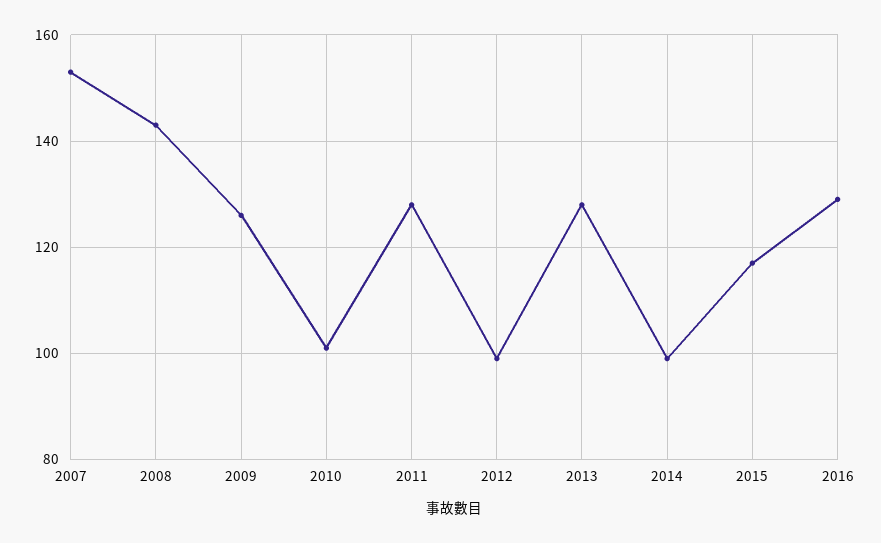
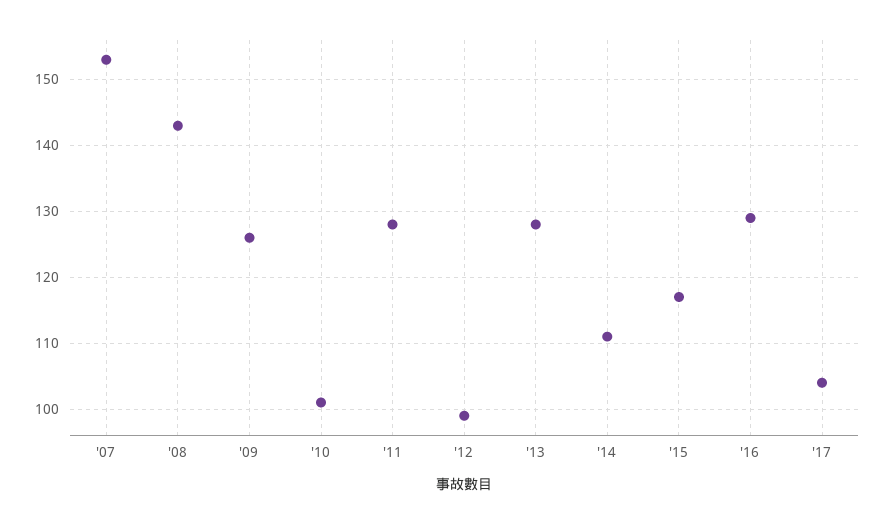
2014: 100 -> 111
'17: none -> 104

